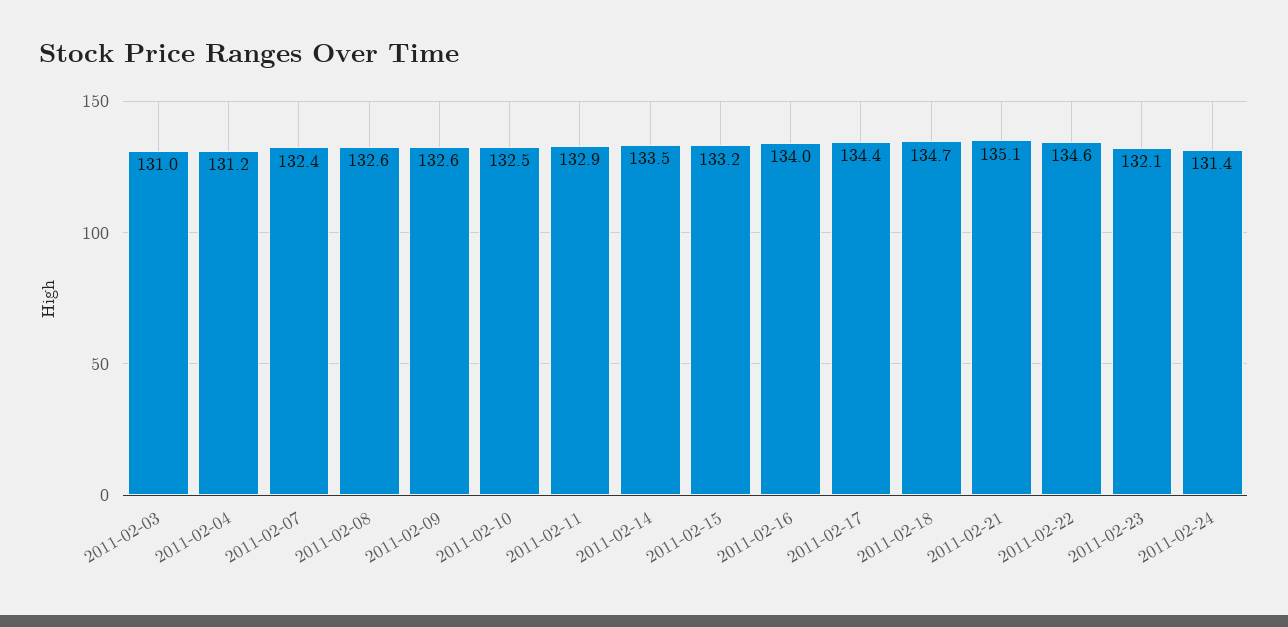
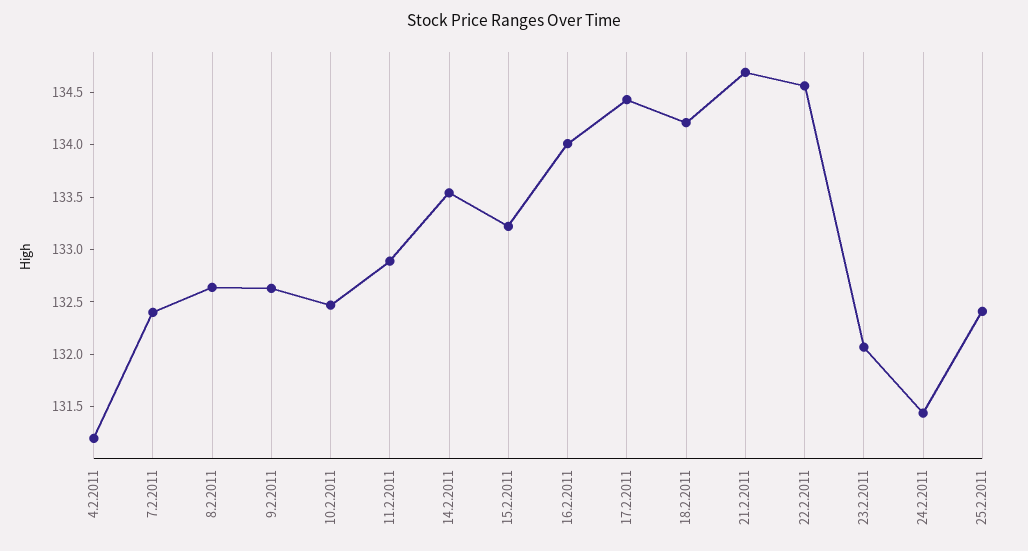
2011-02-03: 131 -> none
2011-02-18: 134.7 -> 134.2
2011-02-21: 135.1 -> 134.7
25.2.2011: none -> 132.4

